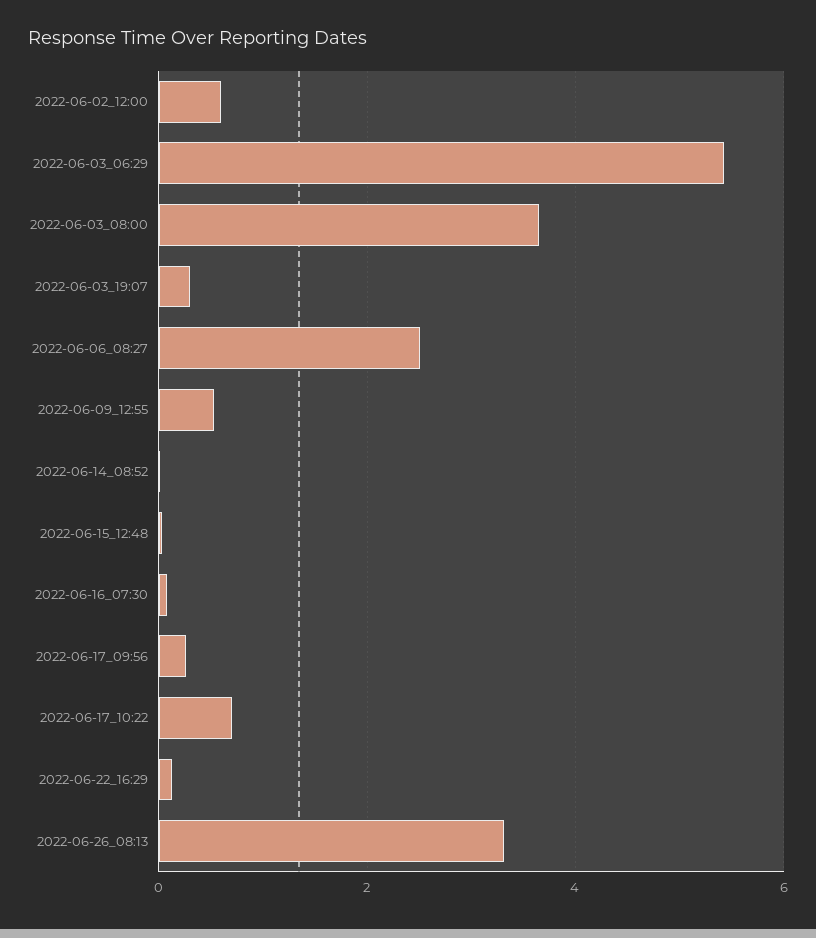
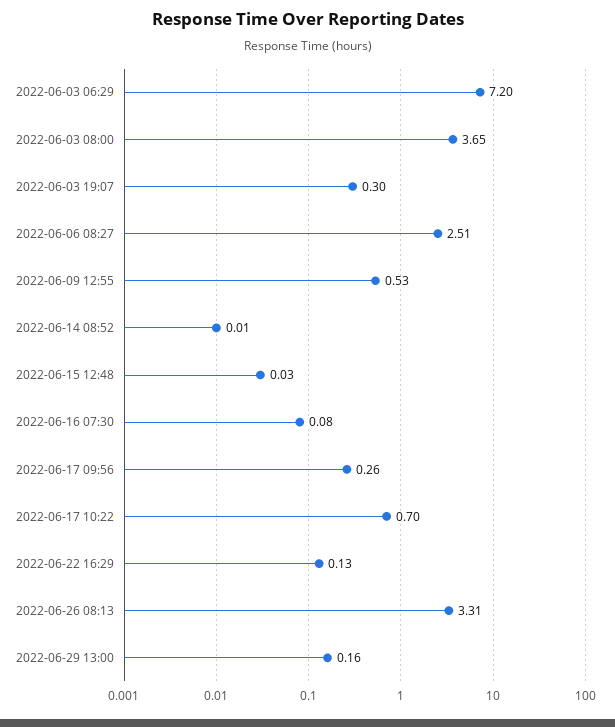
2022-06-02_12:00: 0.6 -> none
2022-06-03_06:29: 5.4 -> 7.2
2022-06-29 13:00: none -> 0.16

